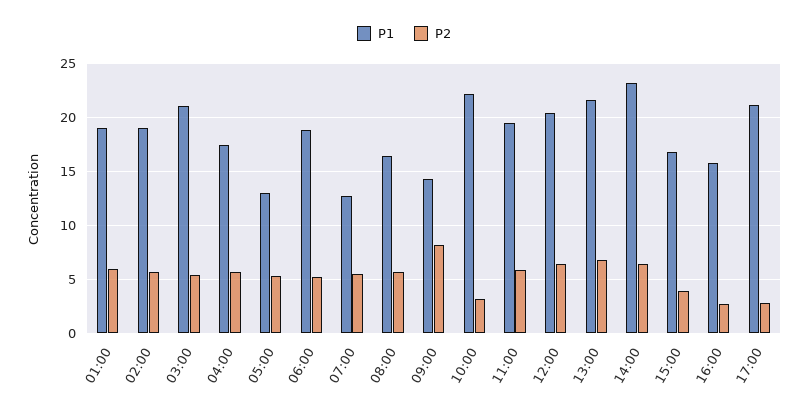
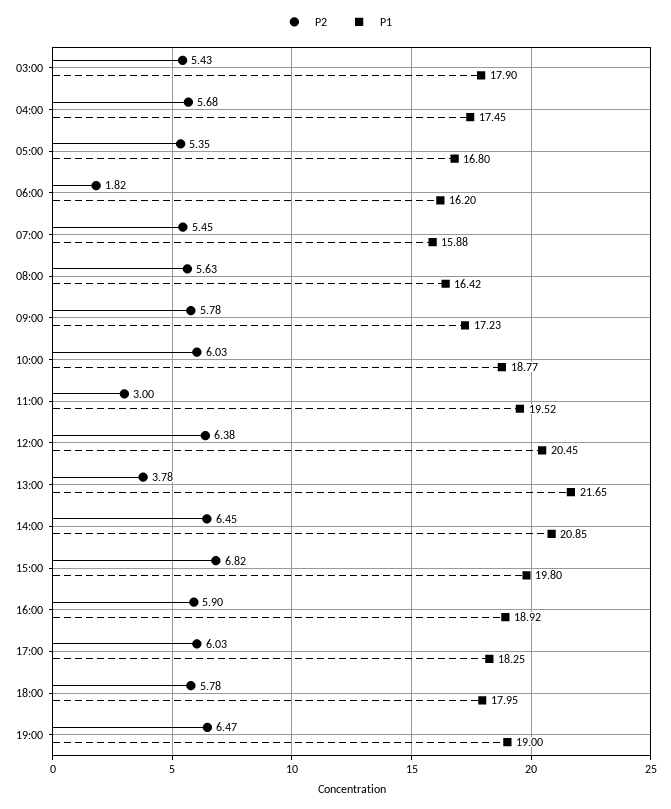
P1, 01:00: 19 -> none
P2, 01:00: 6 -> none
P1, 02:00: 19 -> none
P2, 02:00: 6 -> none
P1, 03:00: 21 -> 17.9
P1, 05:00: 13 -> 16.8
P1, 06:00: 19 -> 16.2
P2, 06:00: 5 -> 1.82
P1, 07:00: 13 -> 15.88
P1, 09:00: 14 -> 17.23
P2, 09:00: 8 -> 5.78
P1, 10:00: 22 -> 18.77
P2, 10:00: 3 -> 6.03
P2, 11:00: 6 -> 3
P2, 13:00: 7 -> 3.78
P1, 14:00: 23 -> 20.85
P1, 15:00: 17 -> 19.8
P2, 15:00: 4 -> 6.82
P1, 16:00: 16 -> 18.92
P2, 16:00: 3 -> 5.9
P1, 17:00: 21 -> 18.25
P2, 17:00: 3 -> 6.03
P2, 18:00: none -> 5.78
P1, 18:00: none -> 17.95
P2, 19:00: none -> 6.47
P1, 19:00: none -> 19

